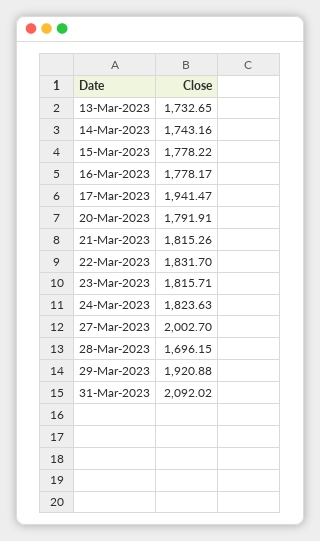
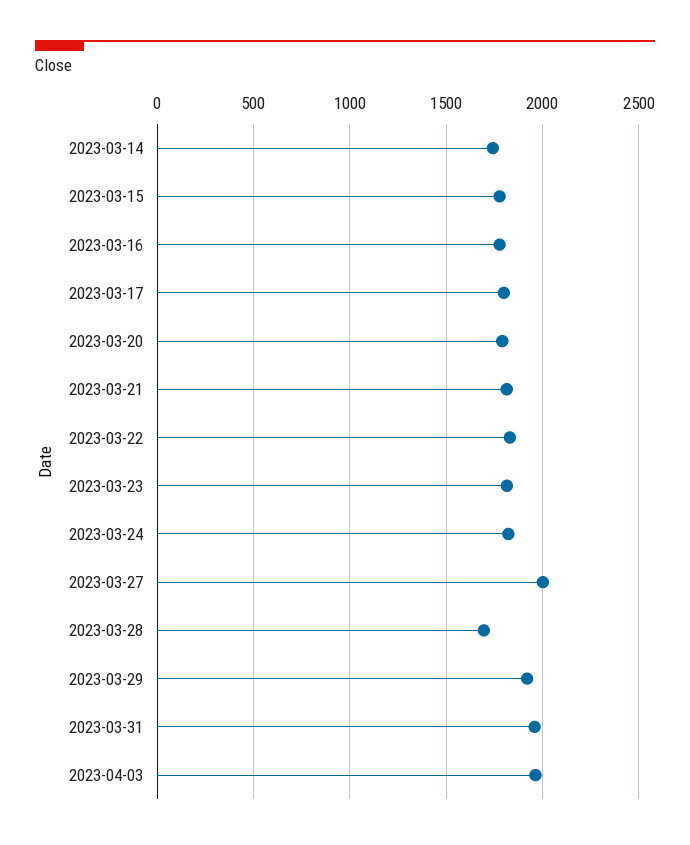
13-Mar-2023: 1732.65 -> none
17-Mar-2023: 1941.47 -> 1800
31-Mar-2023: 2092.02 -> 1950
2023-04-03: none -> 1950

